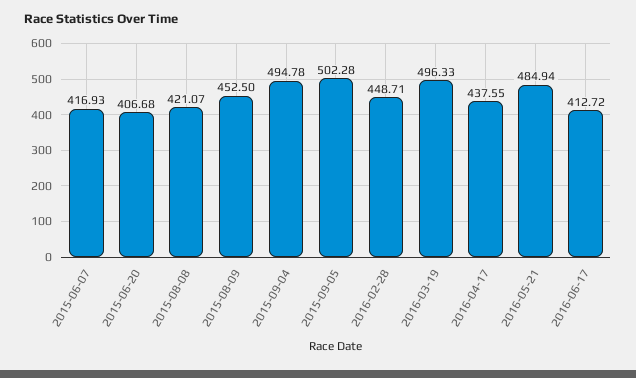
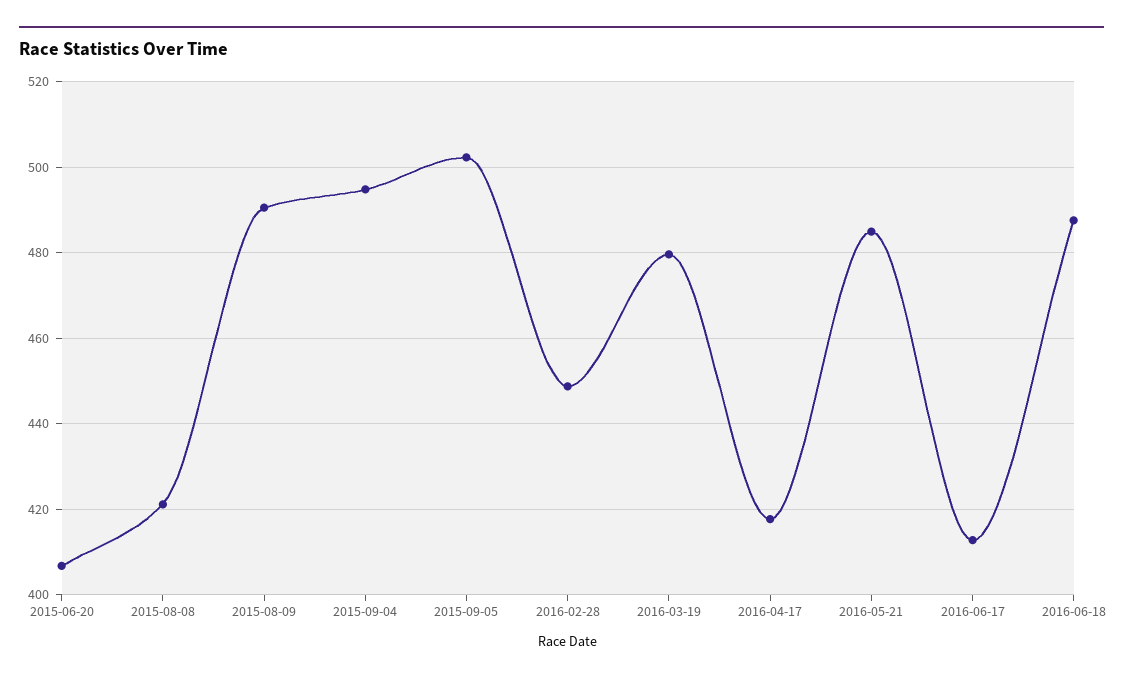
2015-06-07: 416.93 -> none
2015-08-09: 452.5 -> 490
2016-03-19: 496.33 -> 480
2016-04-17: 437.55 -> 418
2016-06-18: none -> 488

